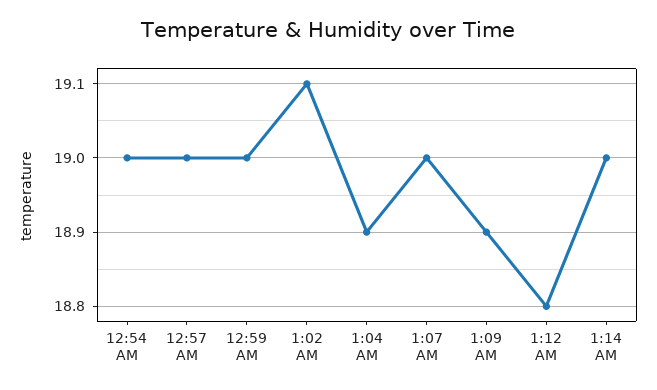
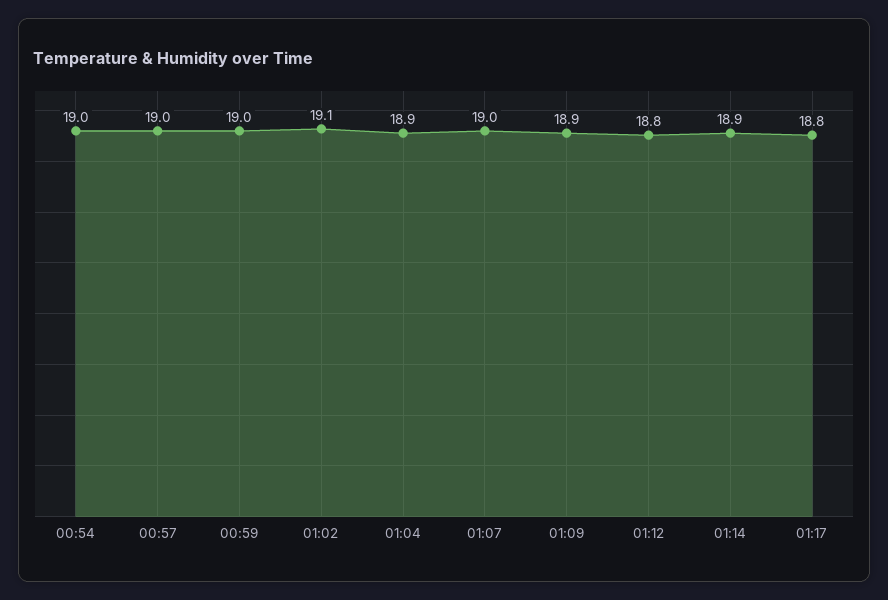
1:14 AM: 19 -> 18.9
01:17: none -> 18.8

